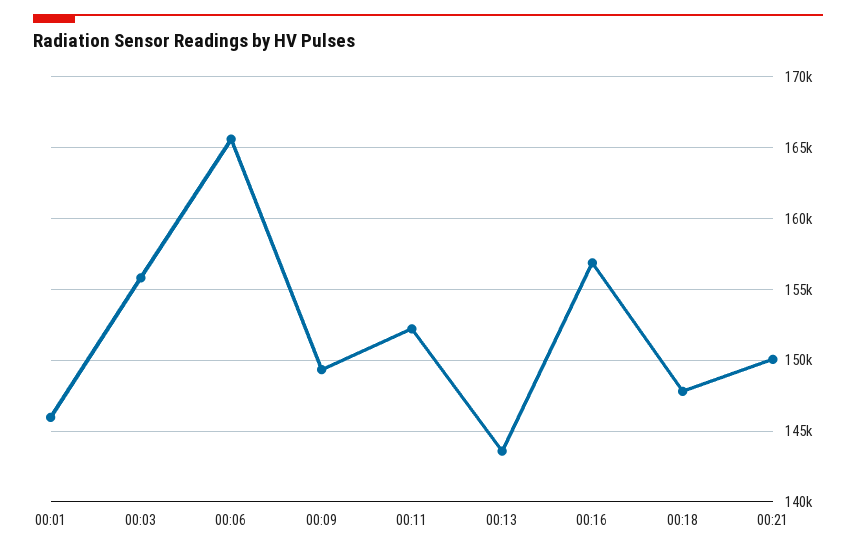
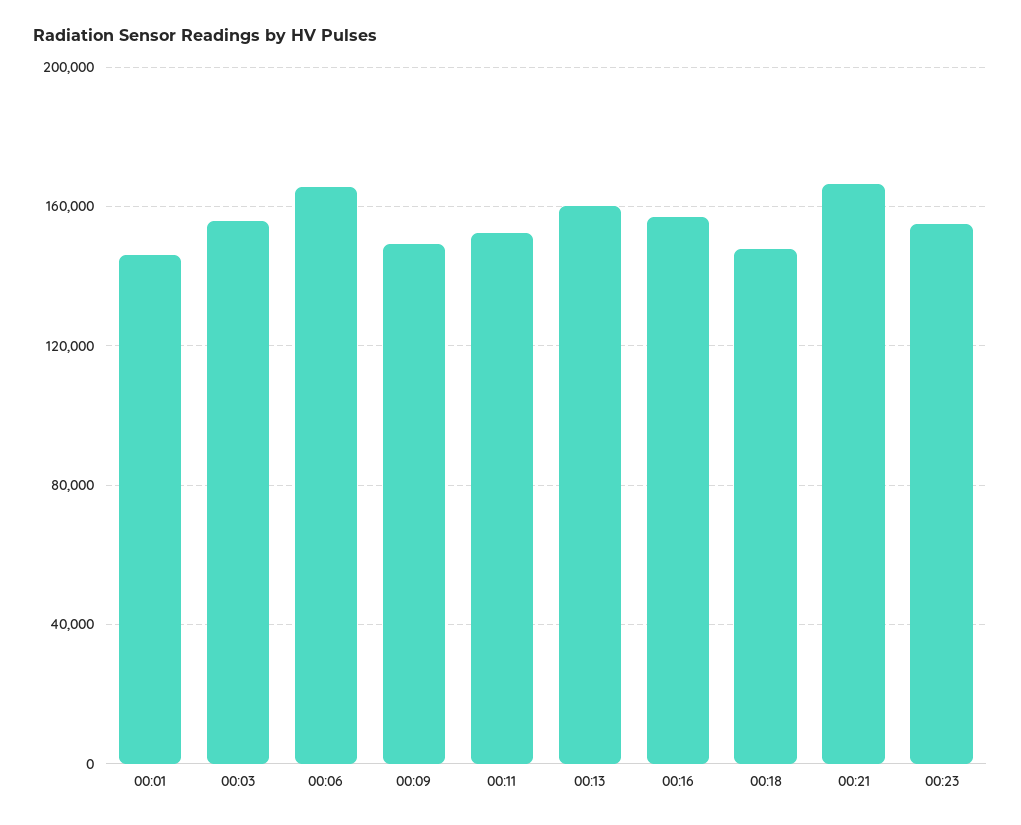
00:13: 143500 -> 160000
00:21: 150000 -> 165000
00:23: none -> 155000

